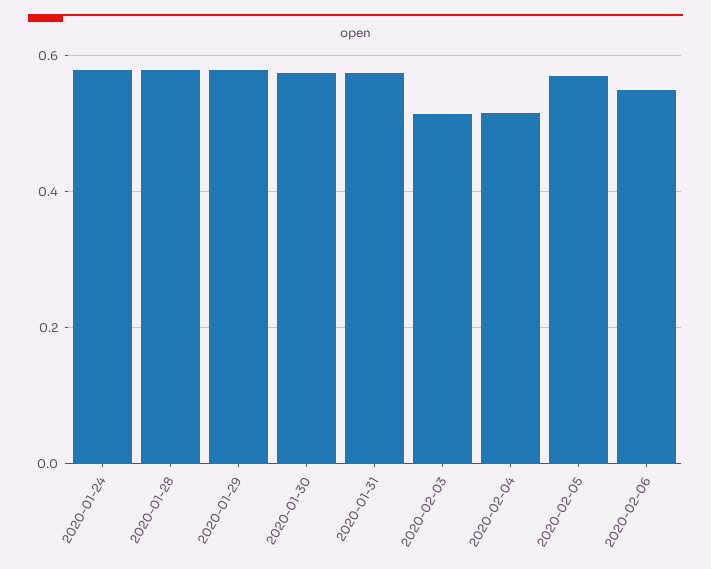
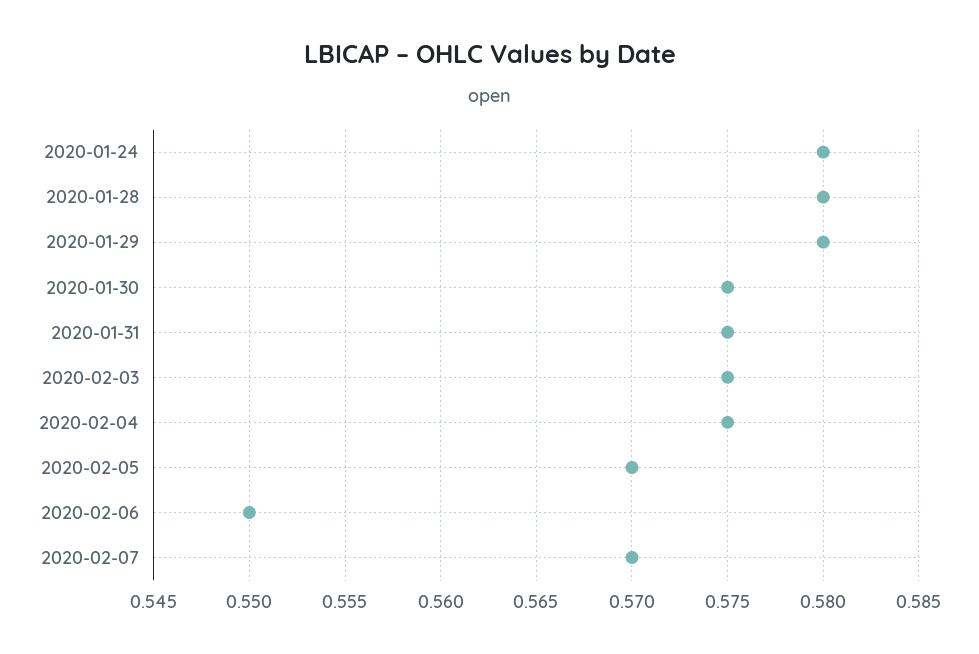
2020-02-03: 0.52 -> 0.575
2020-02-04: 0.52 -> 0.575
2020-02-07: none -> 0.57

